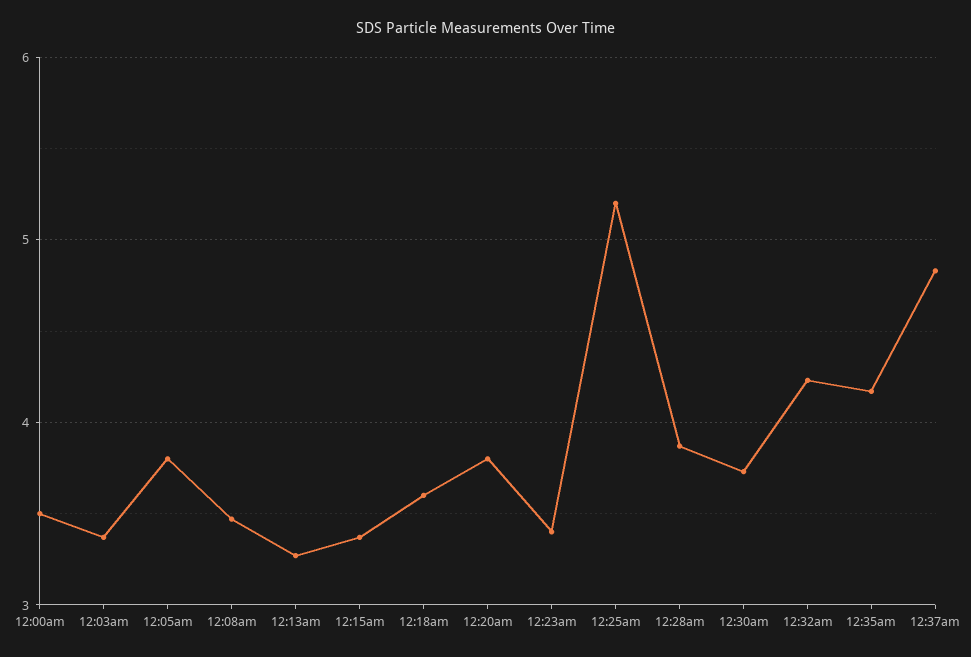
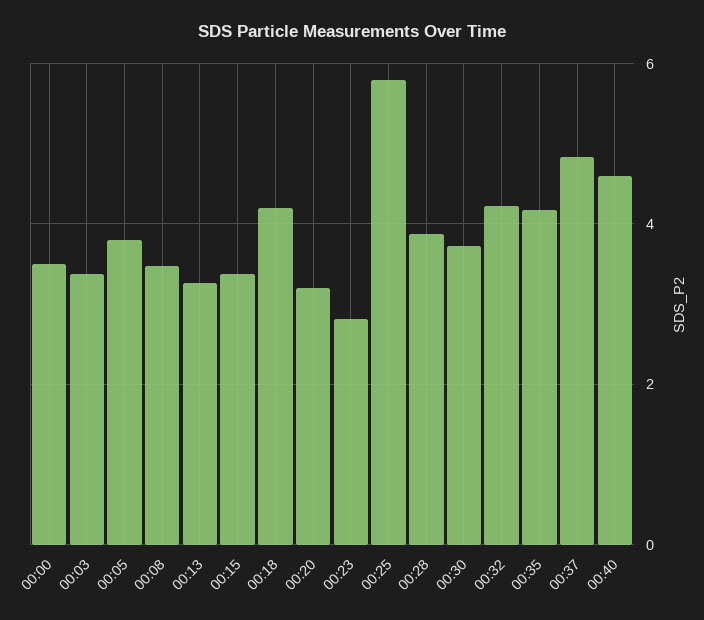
12:18am: 3.6 -> 4.2
12:20am: 3.8 -> 3.2
12:23am: 3.4 -> 2.8
12:25am: 5.2 -> 5.8
00:40: none -> 4.6

